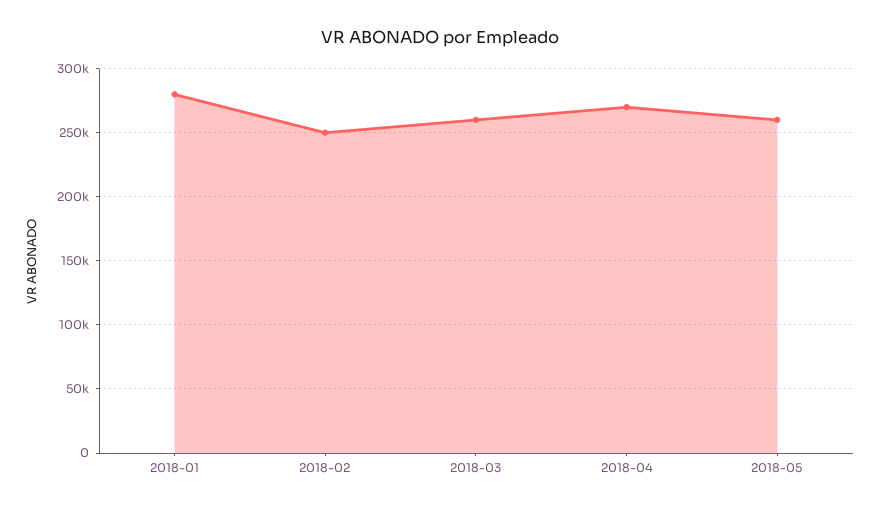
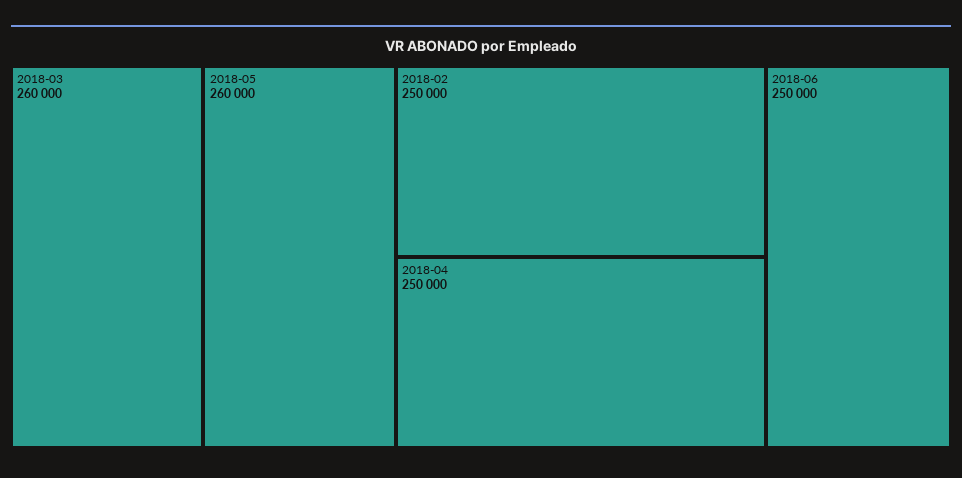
2018-01: 280000 -> none
2018-04: 270000 -> 250000
2018-06: none -> 250000

